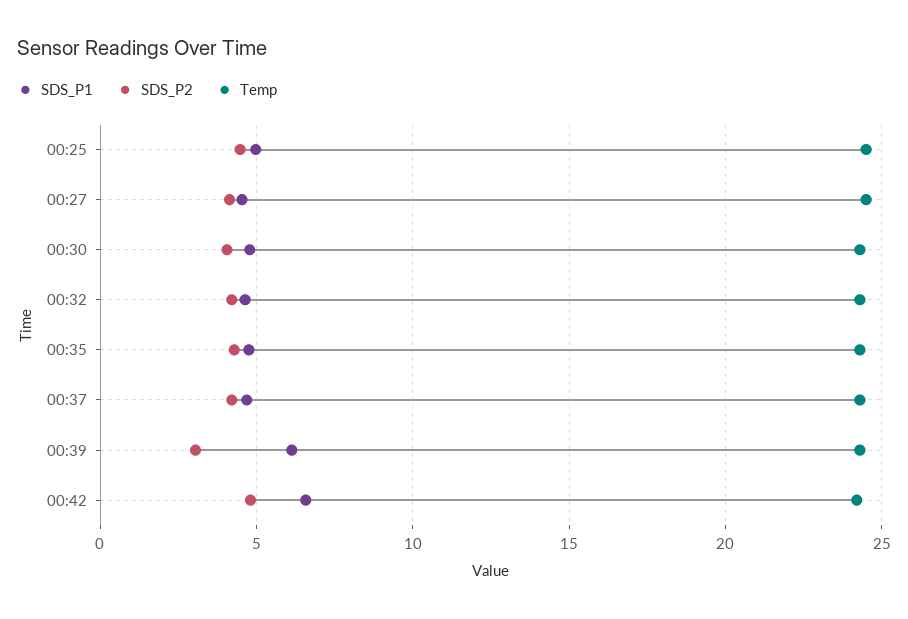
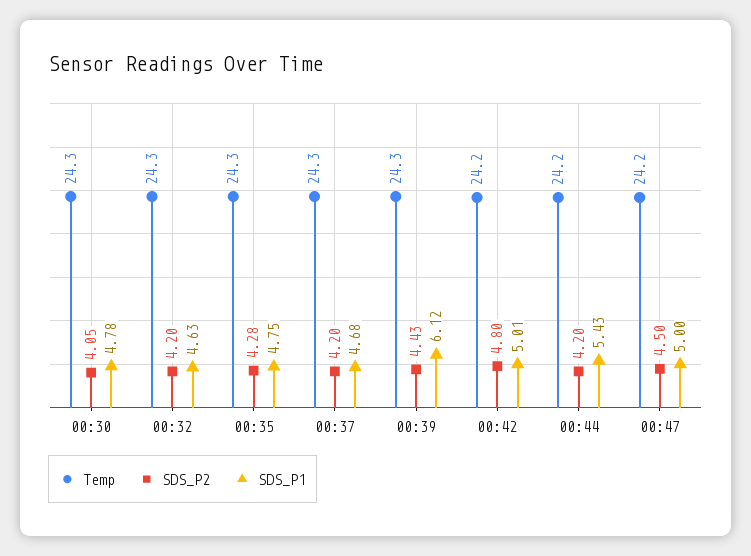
SDS_P1, 00:25: 5 -> none
SDS_P2, 00:25: 4.5 -> none
Temp, 00:25: 24.5 -> none
SDS_P1, 00:27: 4.5 -> none
SDS_P2, 00:27: 4 -> none
Temp, 00:27: 24.5 -> none
SDS_P2, 00:39: 3 -> 4.43
SDS_P1, 00:42: 6.5 -> 5.01
Temp, 00:44: none -> 24.2
SDS_P2, 00:44: none -> 4.2
SDS_P1, 00:44: none -> 5.43
Temp, 00:47: none -> 24.2
SDS_P2, 00:47: none -> 4.5
SDS_P1, 00:47: none -> 5

